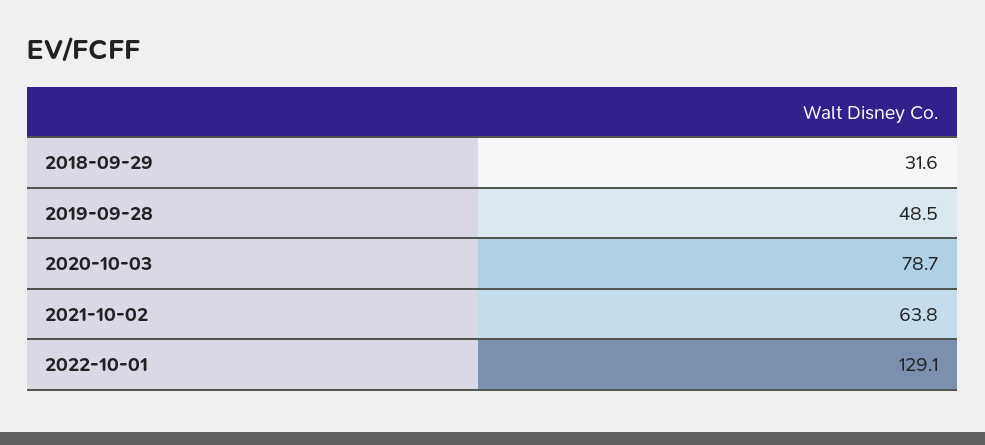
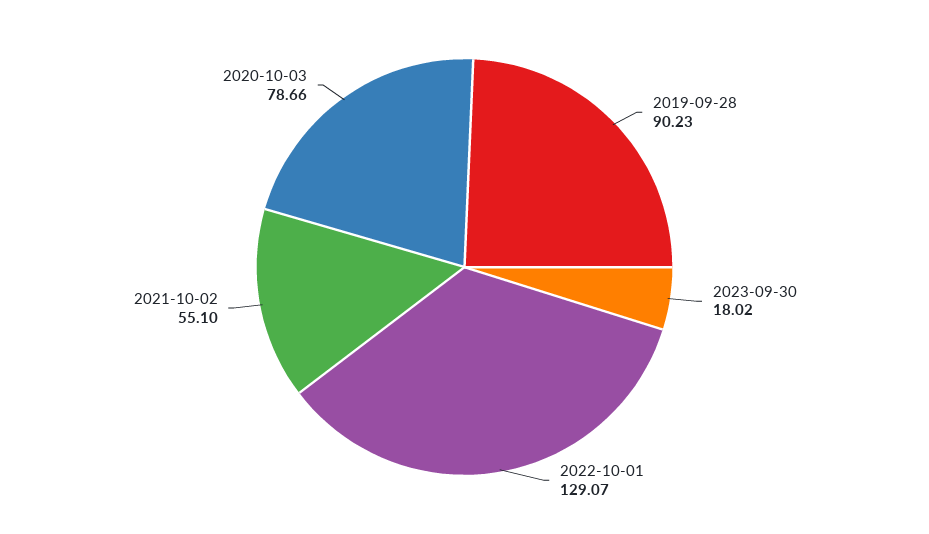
2018-09-29: 31.6 -> none
2019-09-28: 48.5 -> 90.23
2021-10-02: 63.8 -> 55.1
2023-09-30: none -> 18.02

